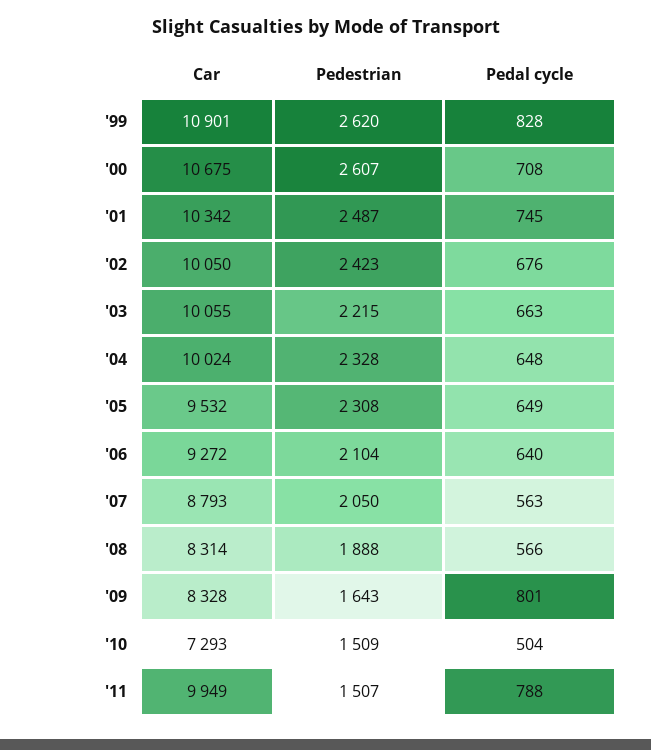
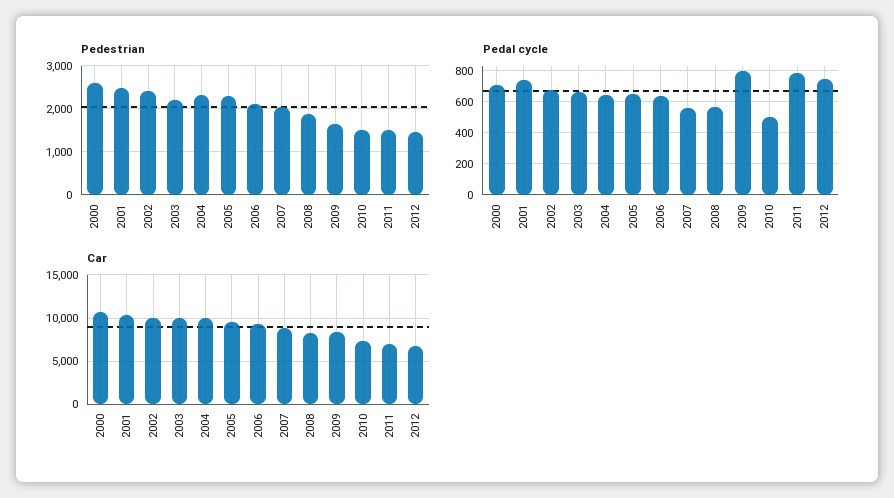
Car, '99: 10901 -> none
Pedestrian, '99: 2620 -> none
Pedal cycle, '99: 828 -> none
Car, '11: 9949 -> 7000
Pedestrian, 2012: none -> 1400
Pedal cycle, 2012: none -> 750
Car, 2012: none -> 7000

